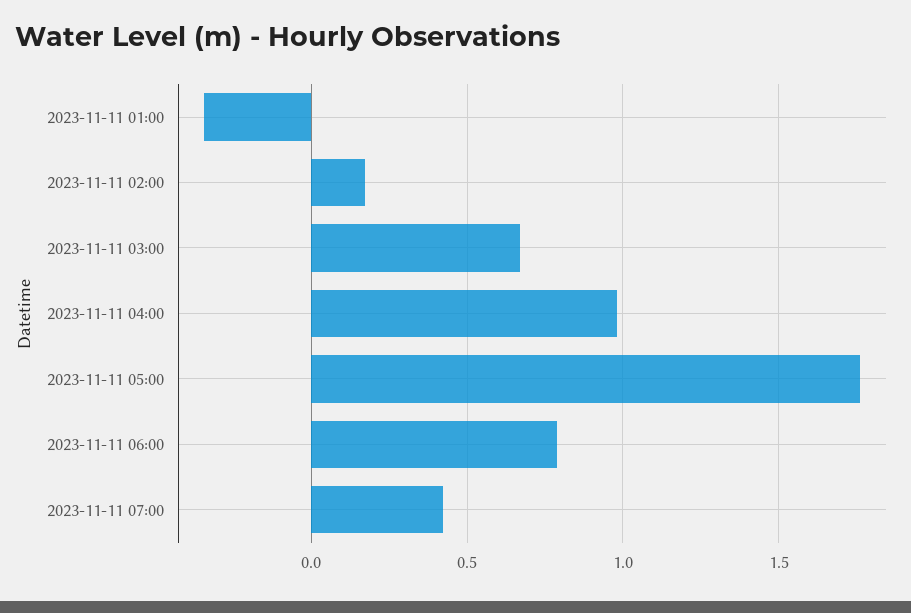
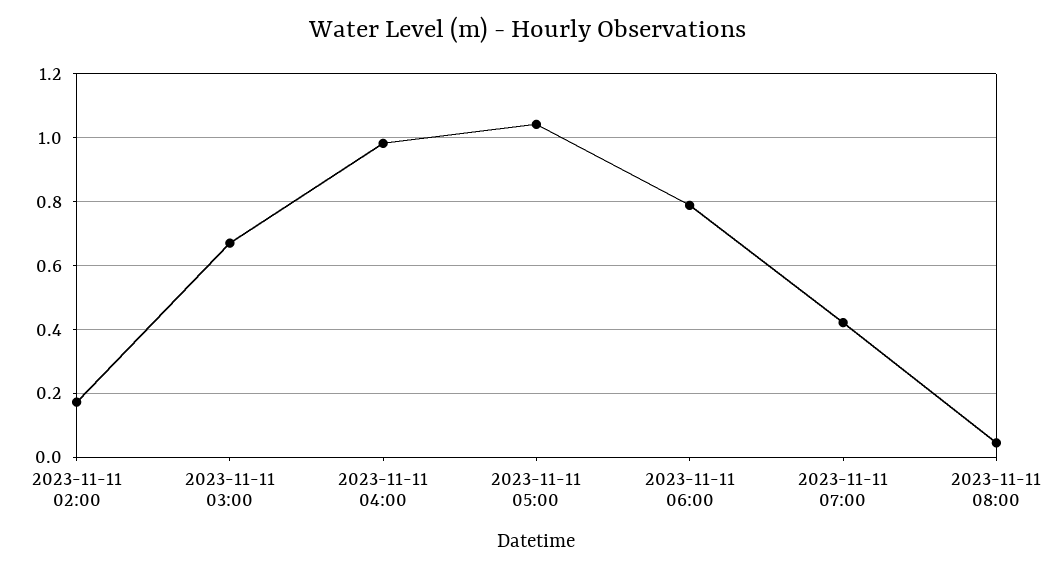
2023-11-11 01:00: -0.35 -> none
2023-11-11 05:00: 1.75 -> 1.04
2023-11-11 08:00: none -> 0.04

